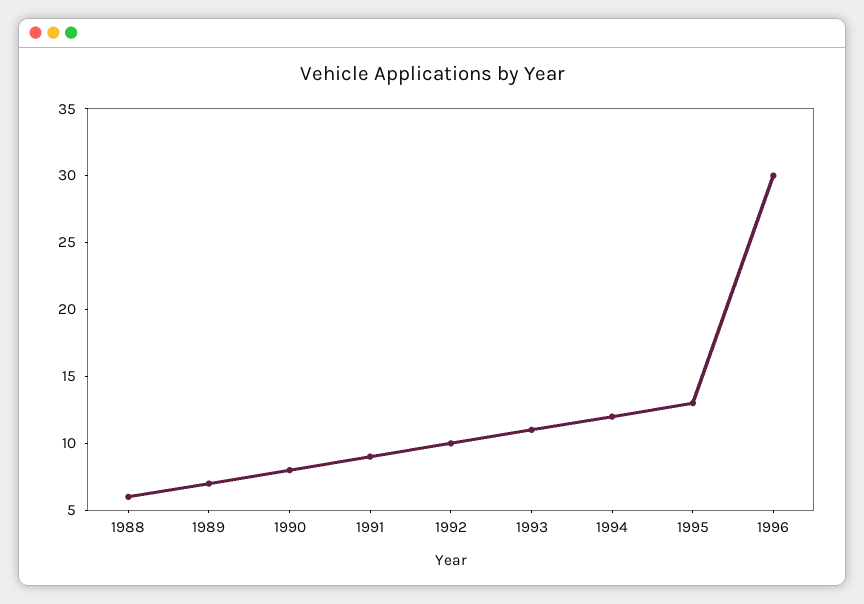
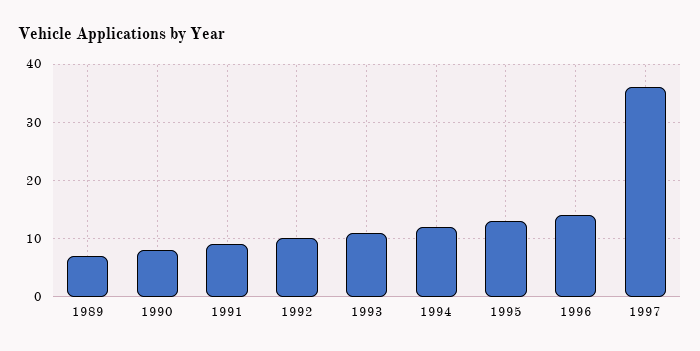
1988: 6 -> none
1996: 30 -> 15
1997: none -> 35

